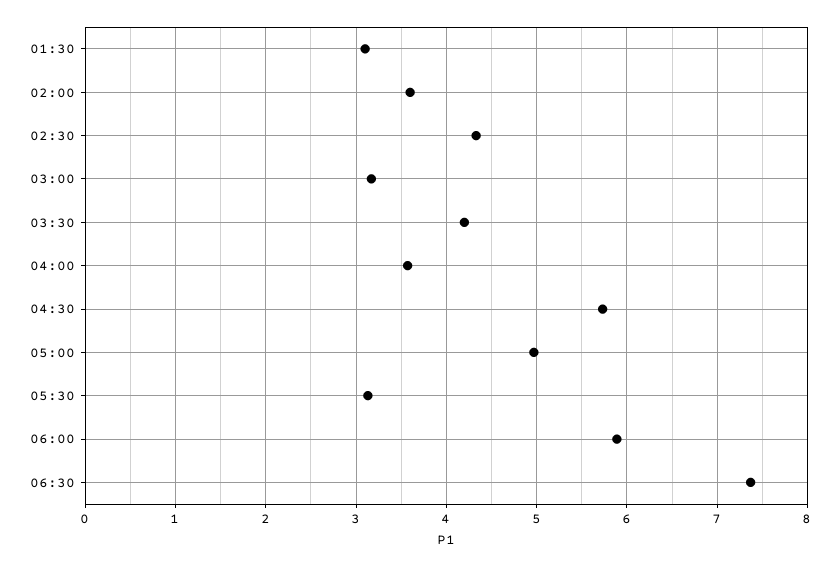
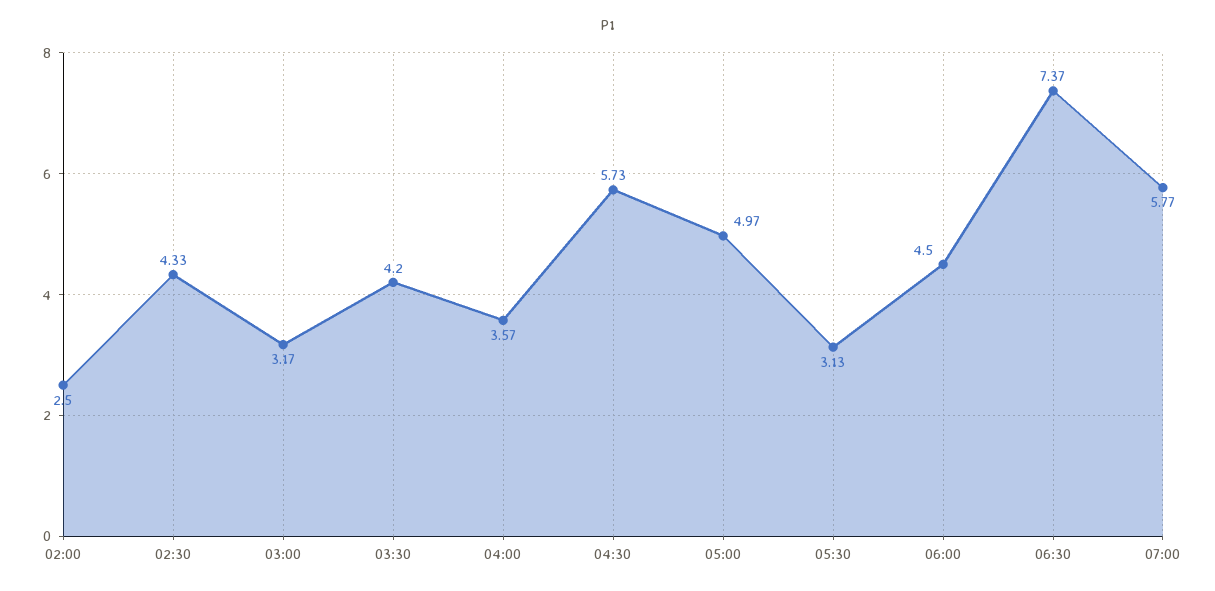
01:30: 3.1 -> none
02:00: 3.6 -> 2.5
06:00: 5.9 -> 4.5
07:00: none -> 5.77

